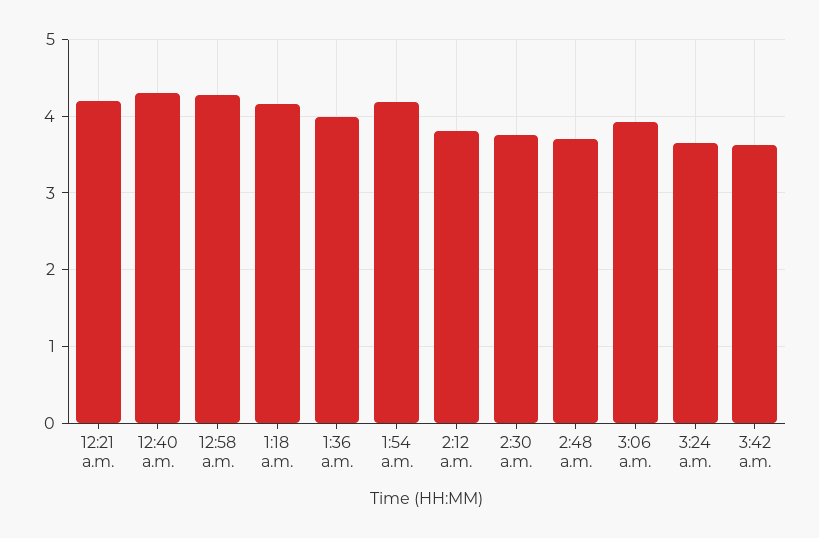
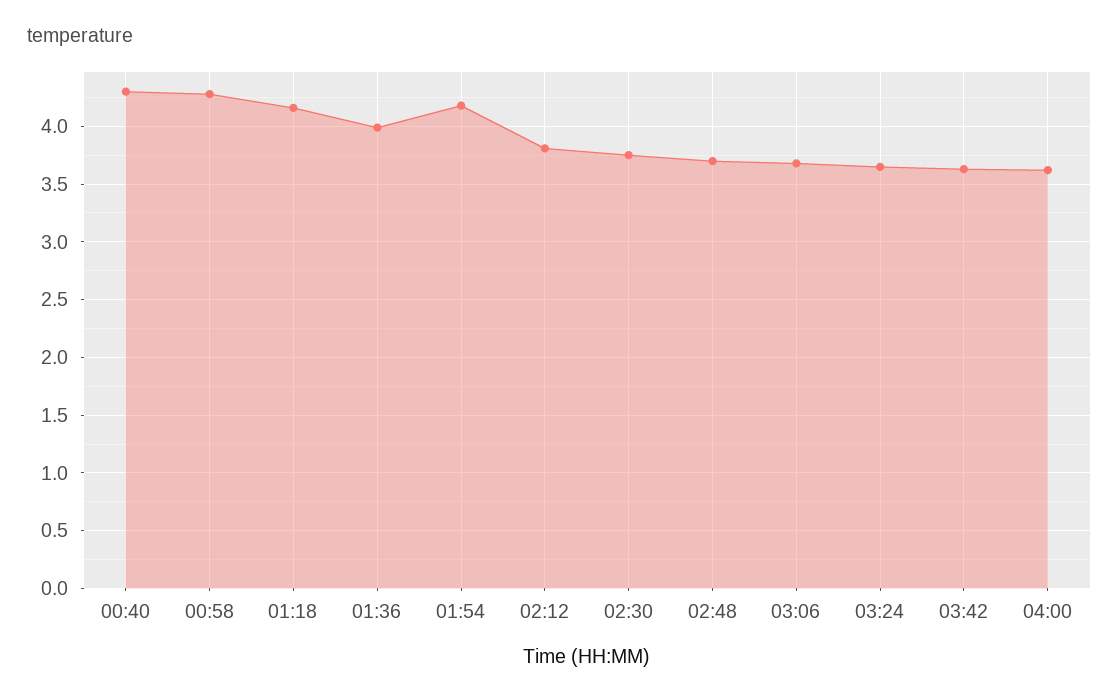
12:21 a.m.: 4.2 -> none
3:06 a.m.: 3.9 -> 3.7
04:00: none -> 3.6

